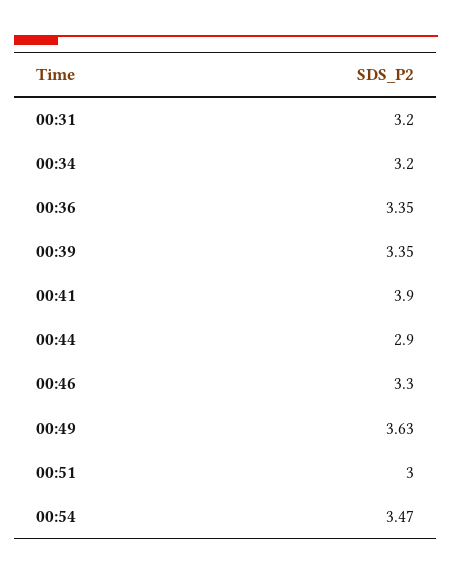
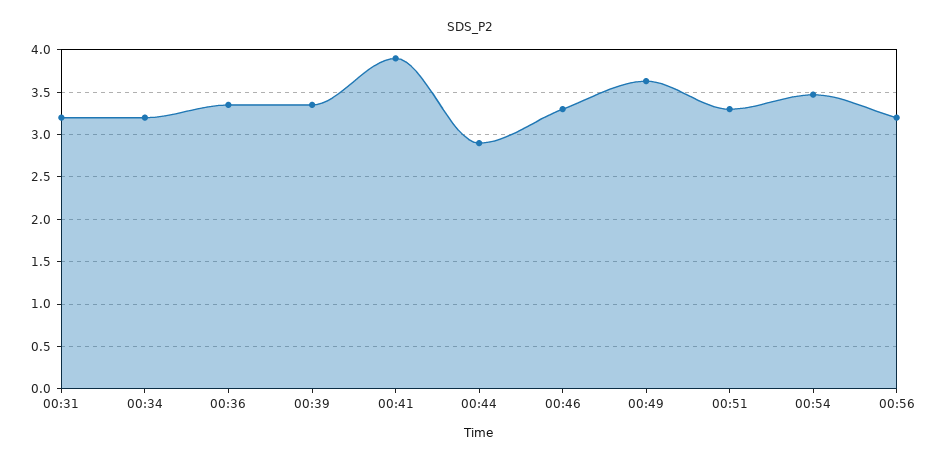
00:51: 3 -> 3.3
00:56: none -> 3.2

